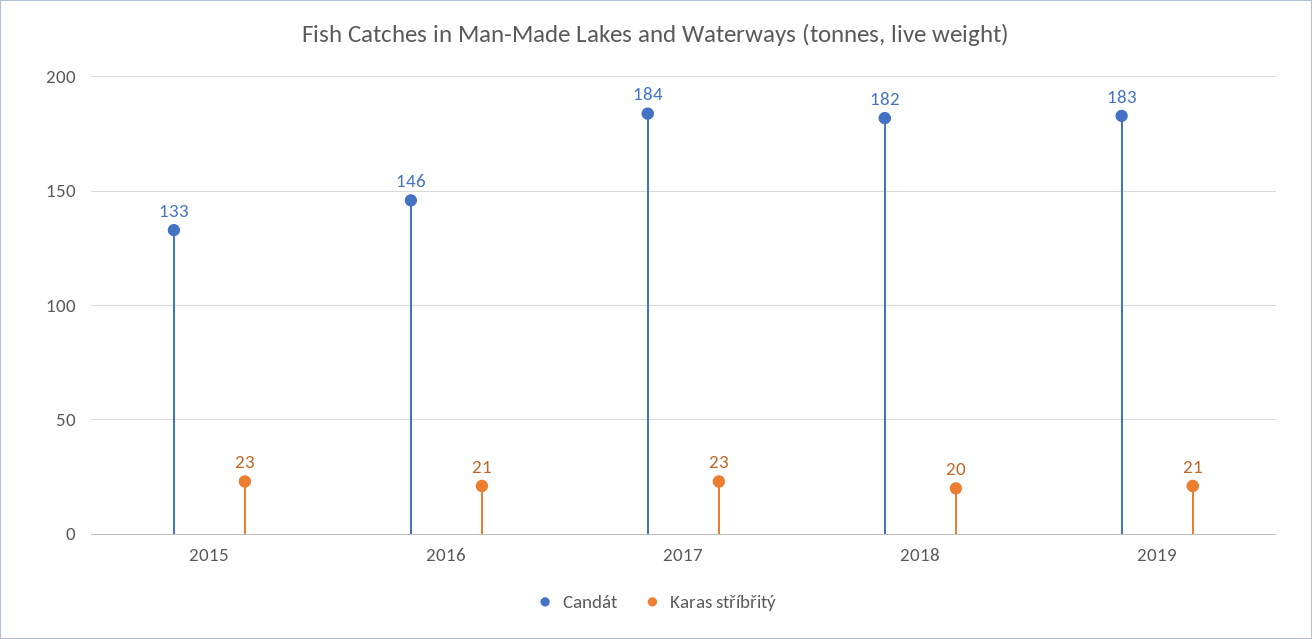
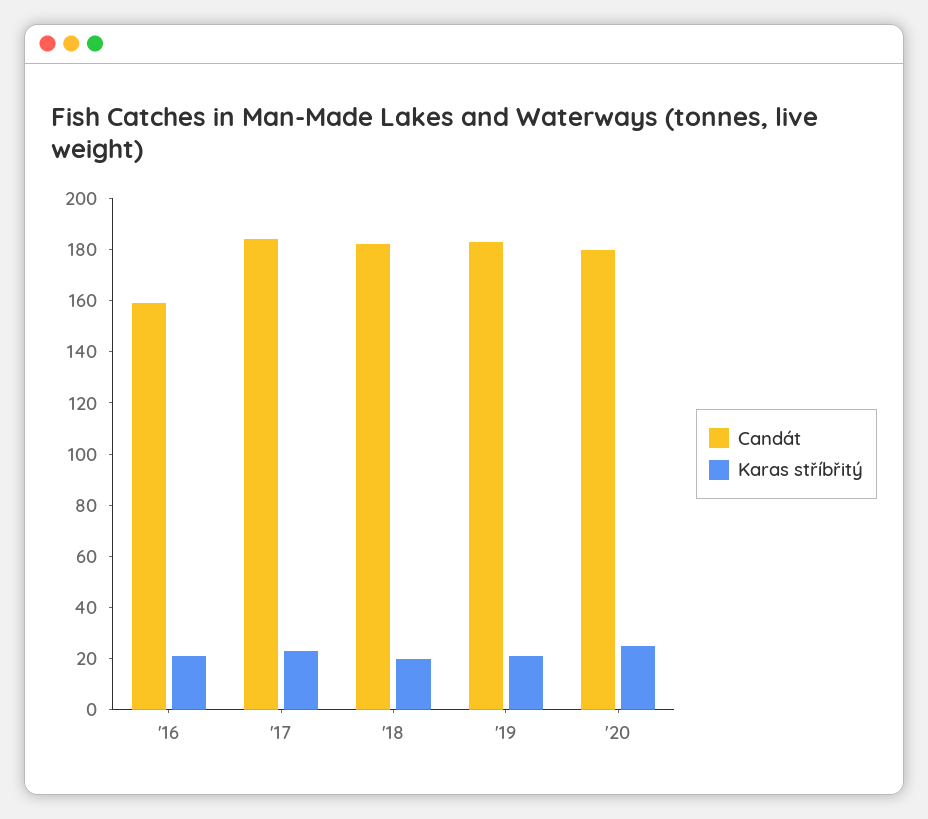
Candát, 2015: 133 -> none
Karas stříbřitý, 2015: 23 -> none
Candát, 2016: 146 -> 160
Candát, '20: none -> 180
Karas stříbřitý, '20: none -> 25

